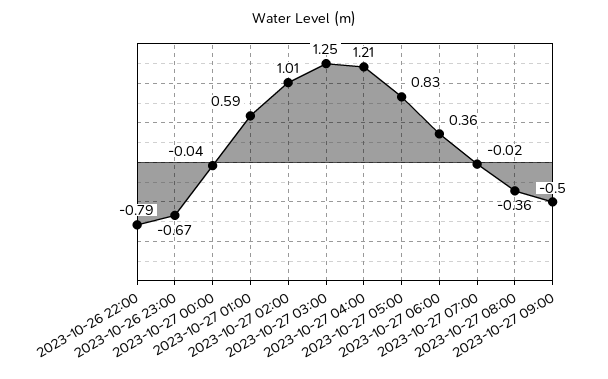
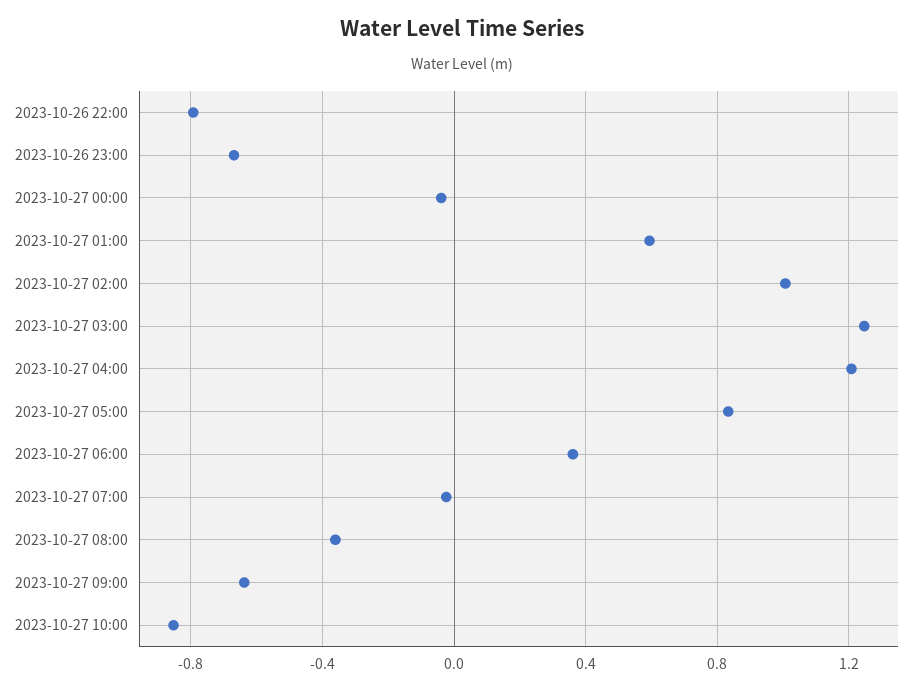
2023-10-27 09:00: -0.5 -> -0.65
2023-10-27 10:00: none -> -0.85

